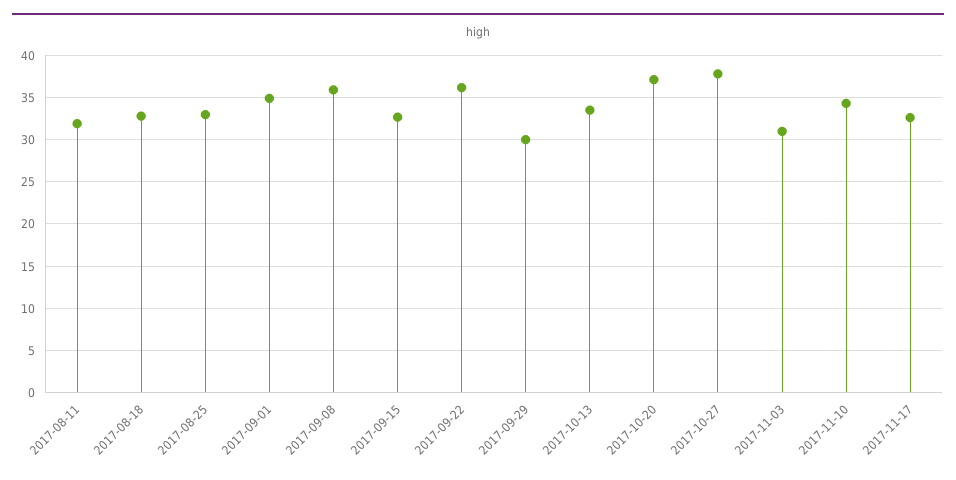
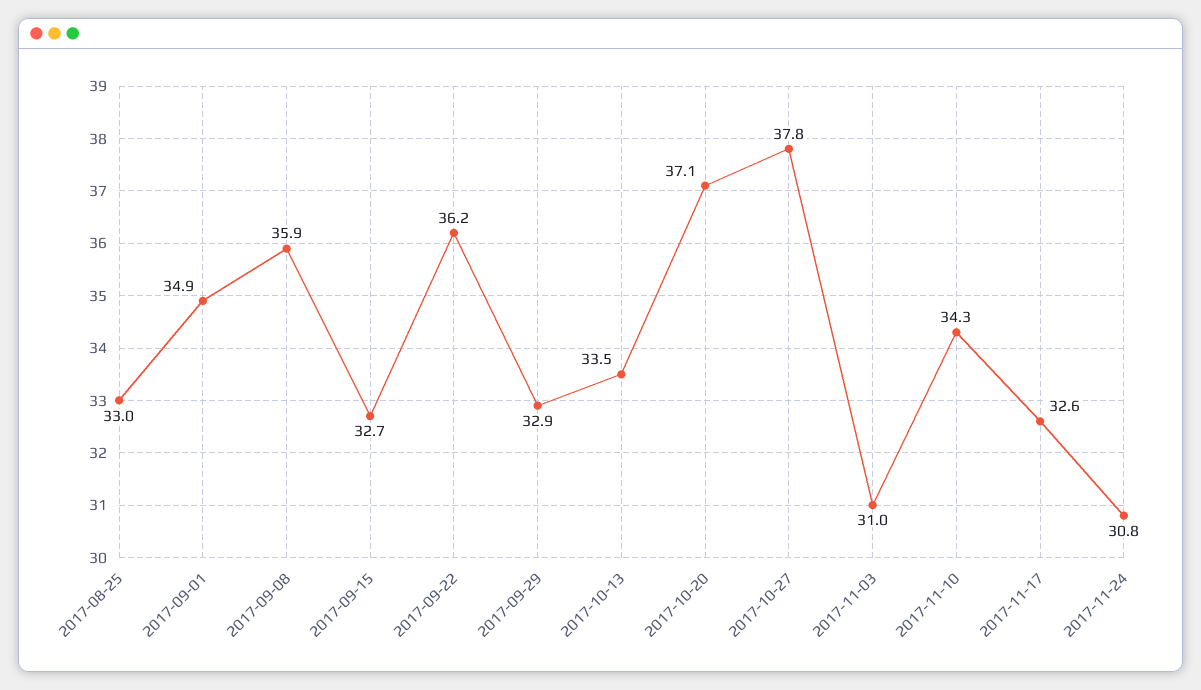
2017-08-11: 32 -> none
2017-08-18: 33 -> none
2017-09-29: 30 -> 32.9
2017-11-24: none -> 30.8

